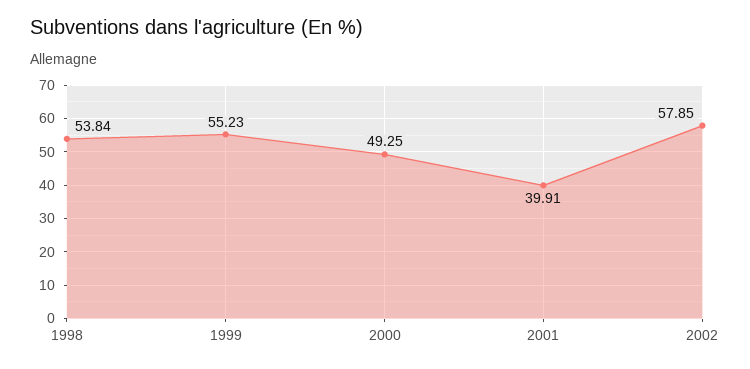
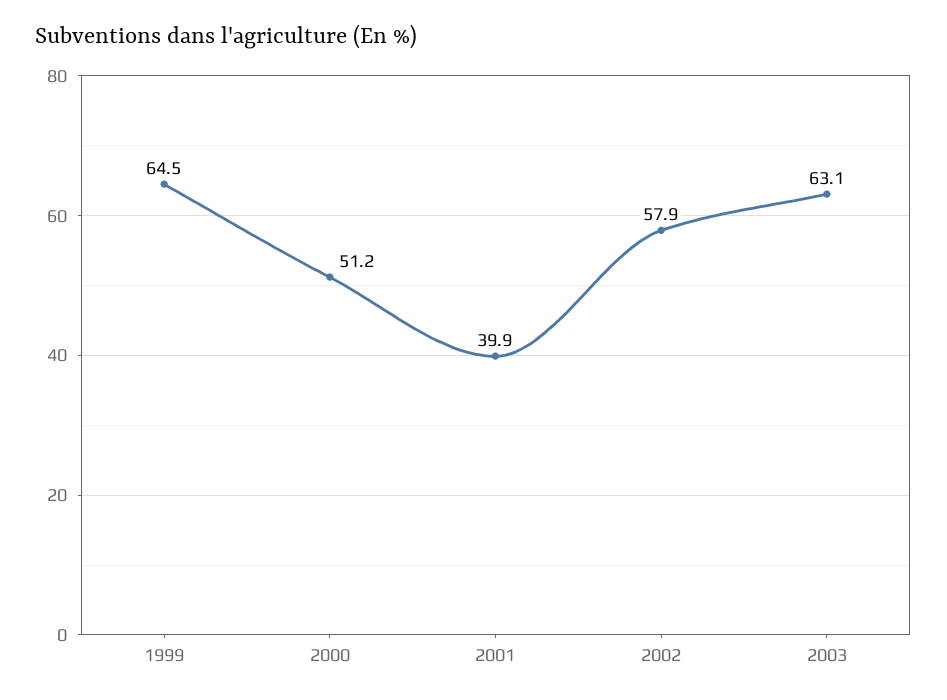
1998: 53.84 -> none
1999: 55.23 -> 64.5
2000: 49.25 -> 51.2
2003: none -> 63.1

